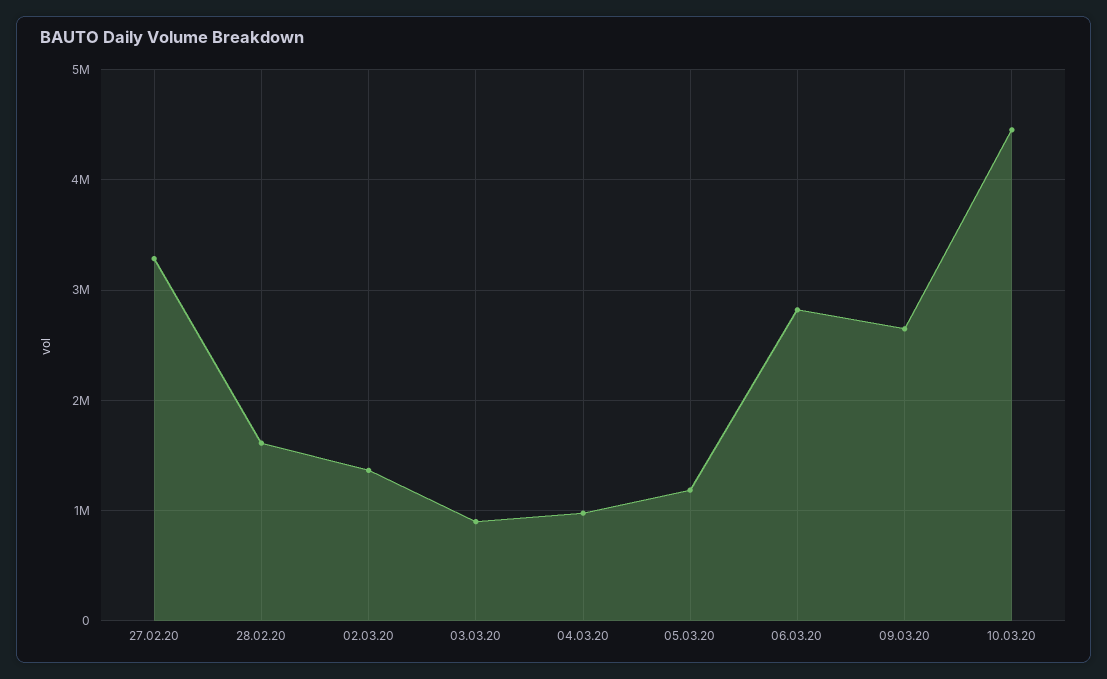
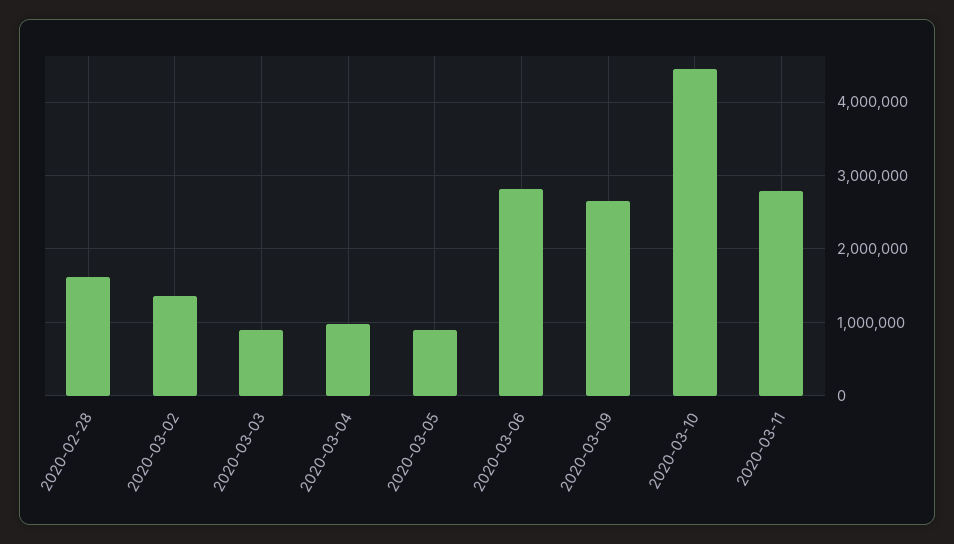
27.02.20: 3300000 -> none
05.03.20: 1200000 -> 900000
2020-03-11: none -> 2800000

